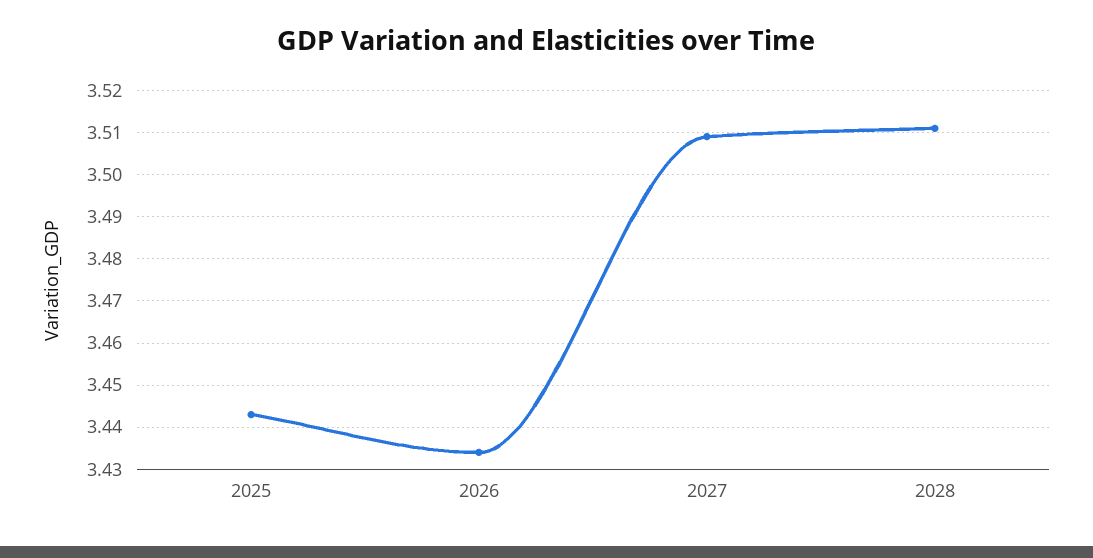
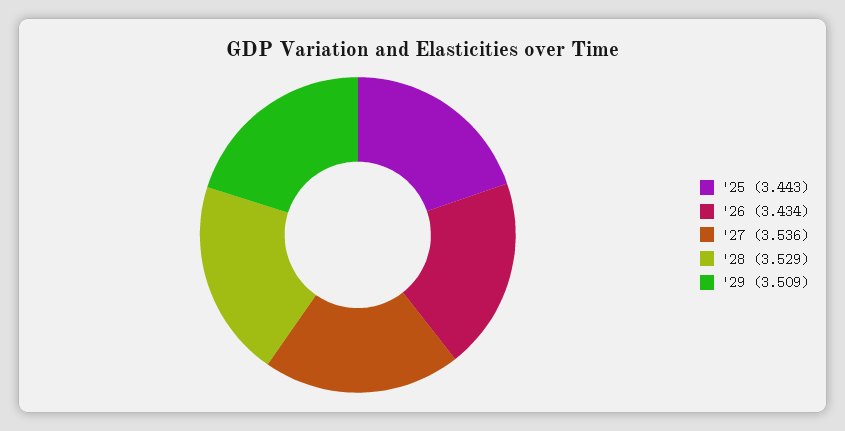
2027: 3.51 -> 3.536
2028: 3.51 -> 3.529
'29: none -> 3.509

